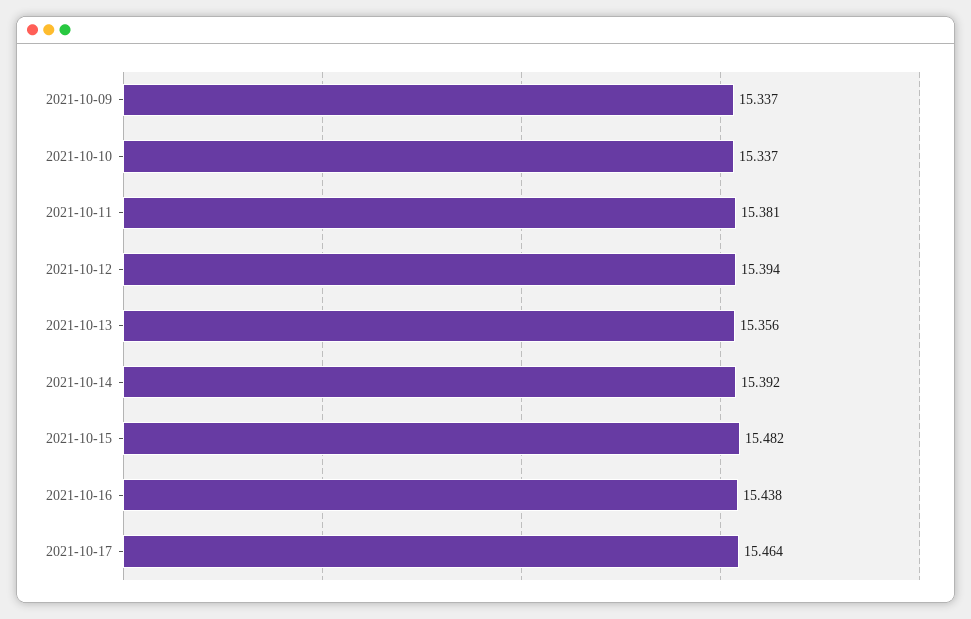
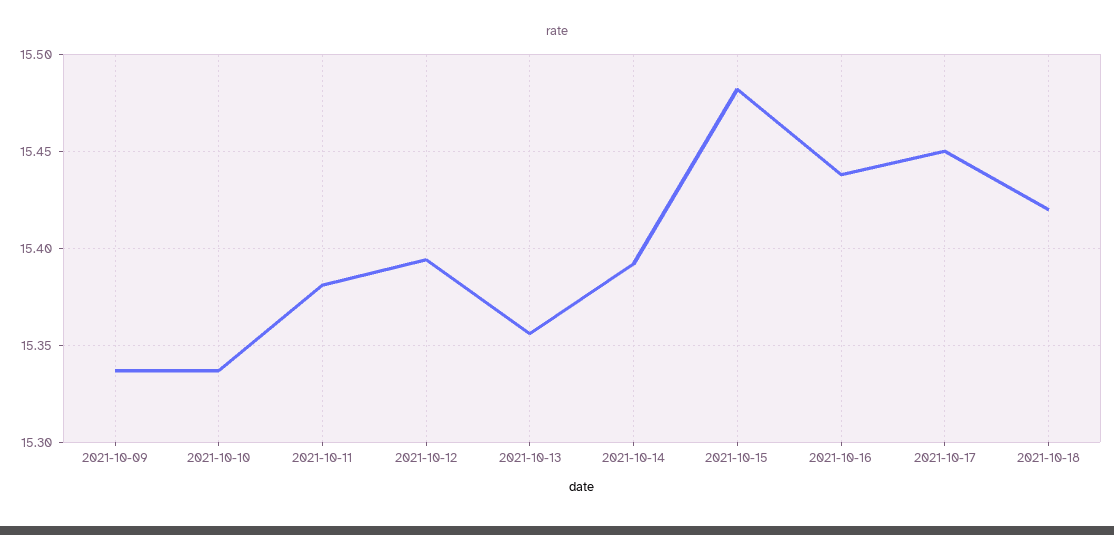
2021-10-17: 15.464 -> 15.45
2021-10-18: none -> 15.42

